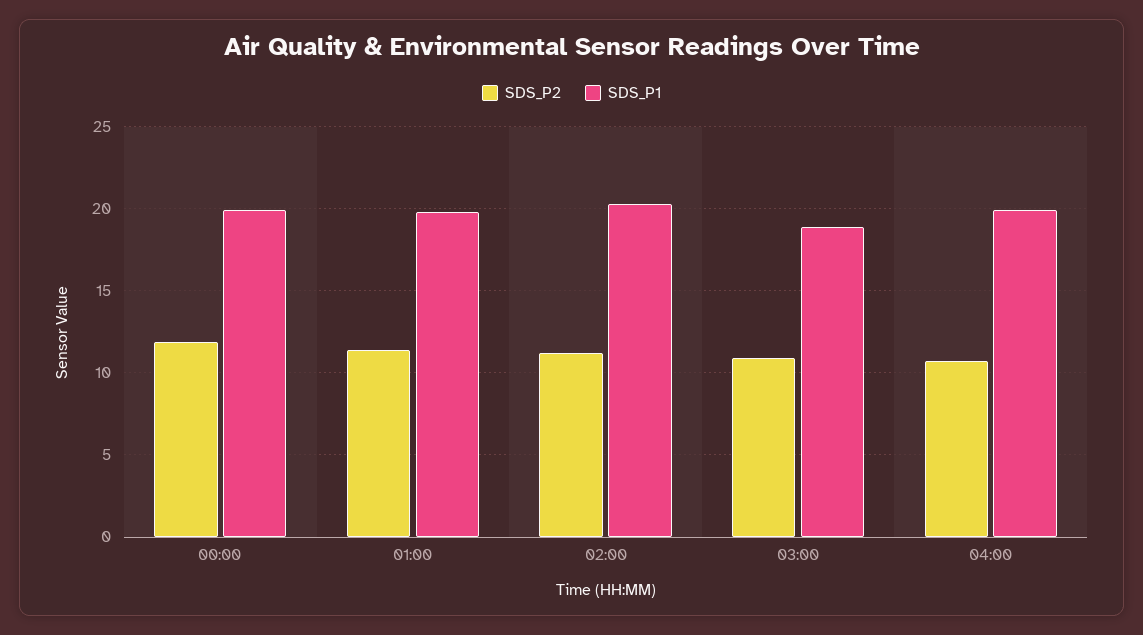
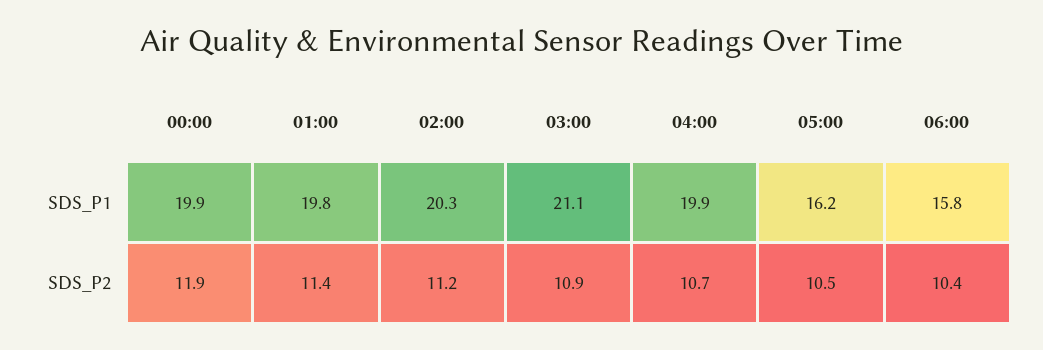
SDS_P1, 03:00: 19 -> 21.1
SDS_P1, 05:00: none -> 16.2
SDS_P1, 06:00: none -> 15.8
SDS_P2, 05:00: none -> 10.5
SDS_P2, 06:00: none -> 10.4

